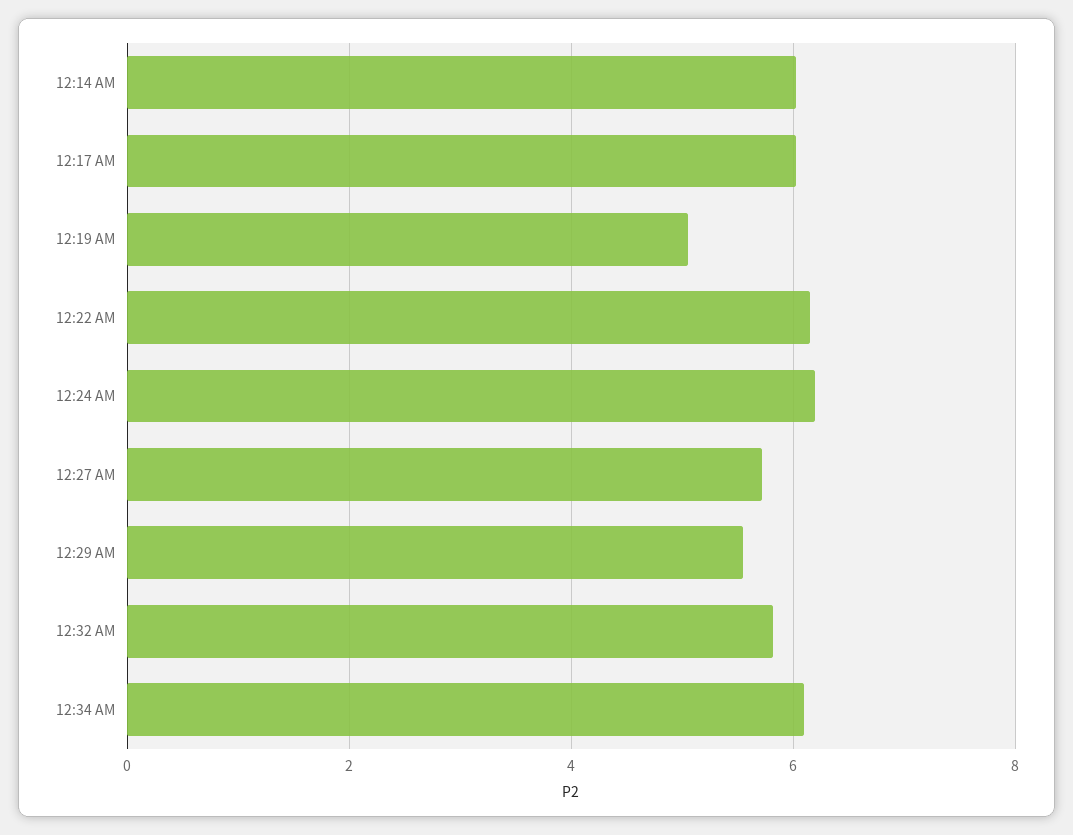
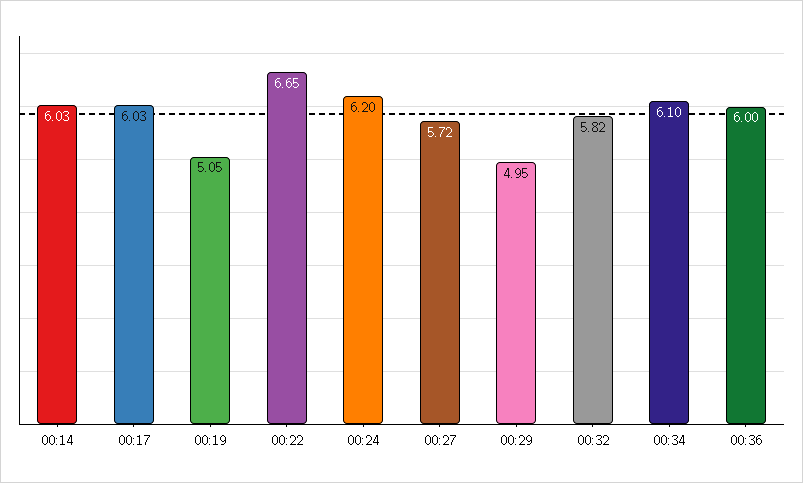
12:22 AM: 6.2 -> 6.65
12:29 AM: 5.6 -> 4.95
00:36: none -> 6

